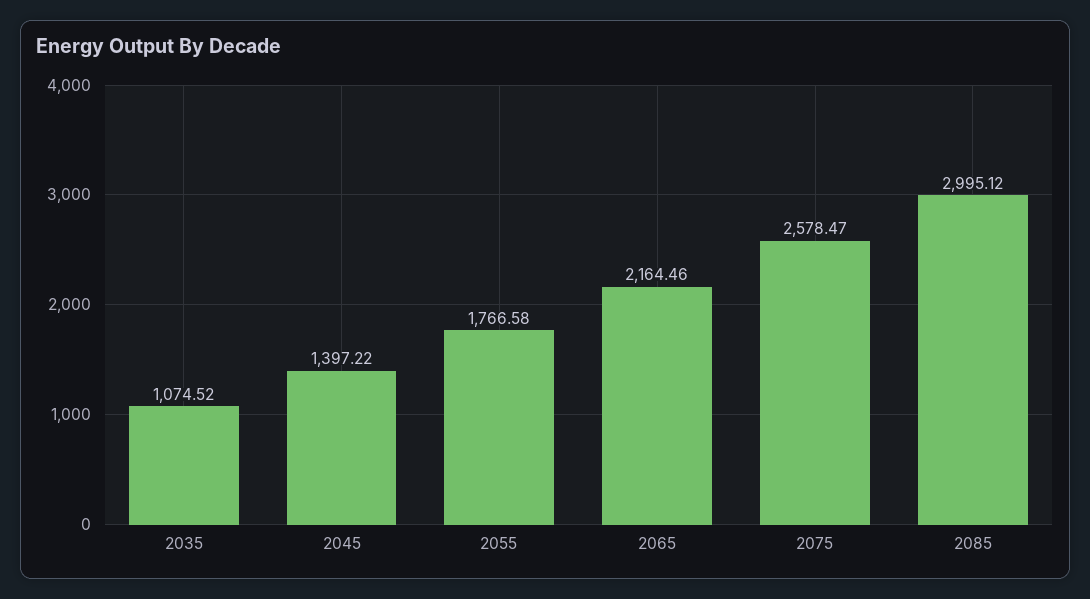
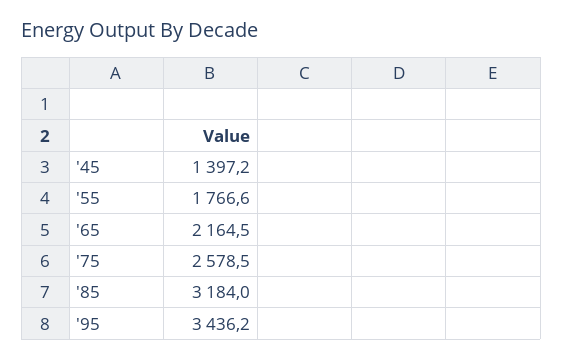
2035: 1074.52 -> none
2085: 2995.12 -> 3184
'95: none -> 3436.2

